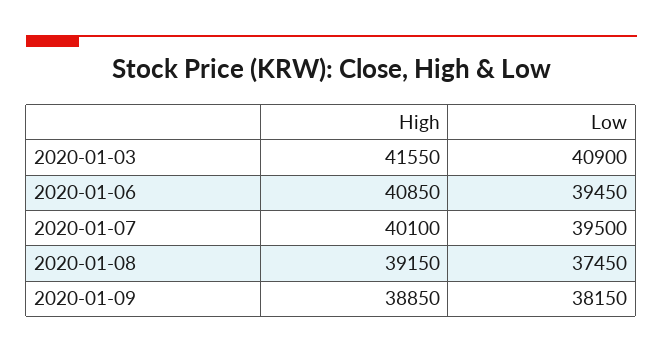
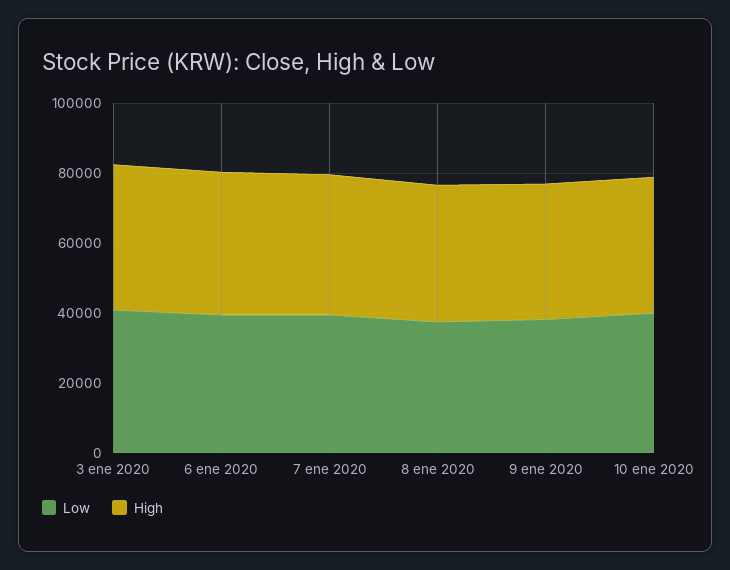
Low, 10 ene 2020: none -> 40000
High, 10 ene 2020: none -> 40000

